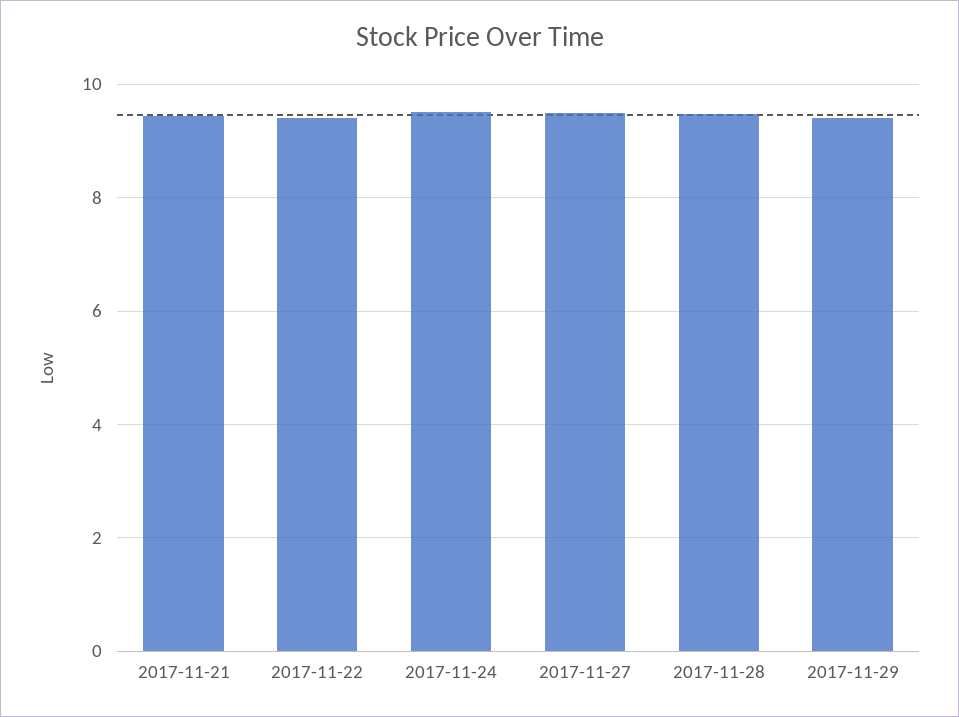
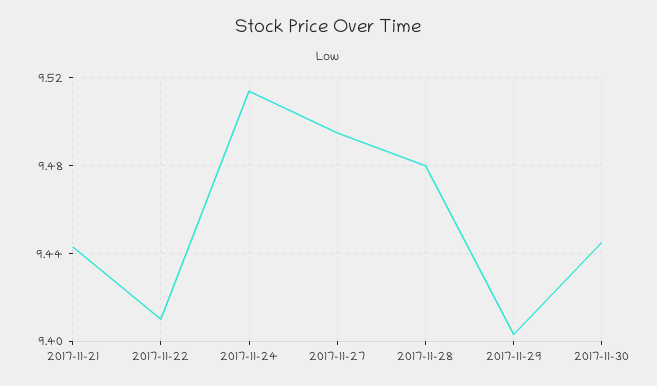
2017-11-30: none -> 9.445

